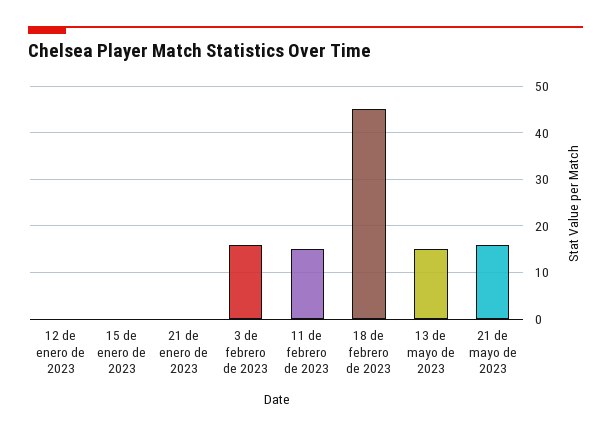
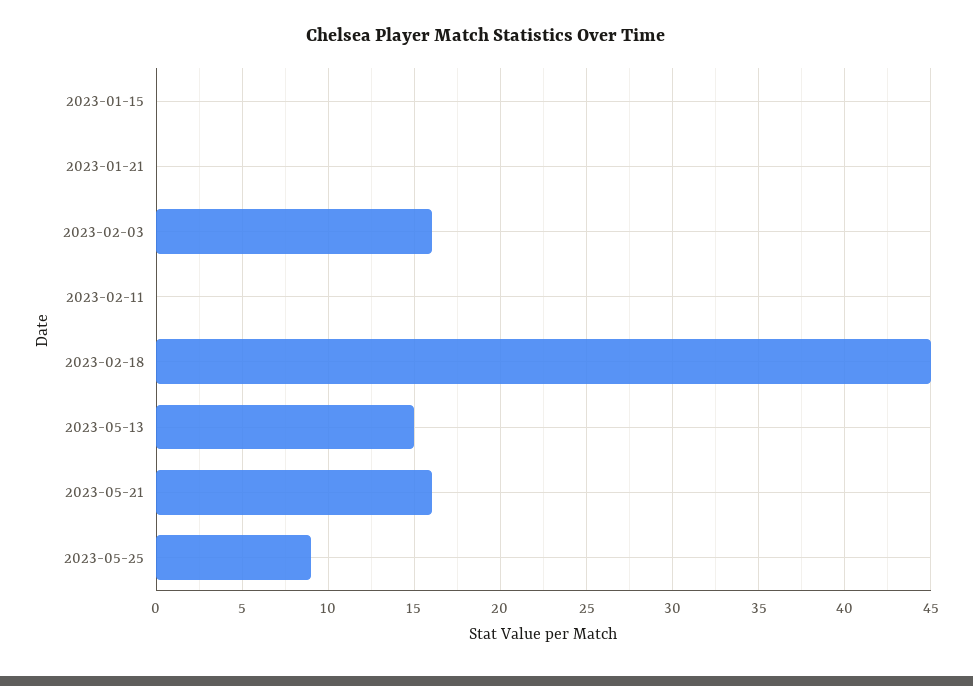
12 de enero de 2023: 0 -> none
11 de febrero de 2023: 15 -> 0
2023-05-25: none -> 9

